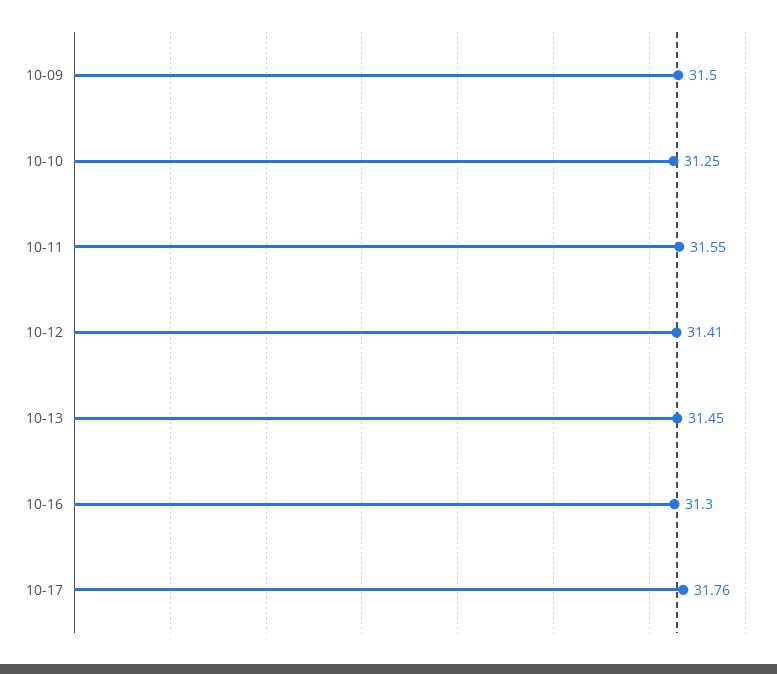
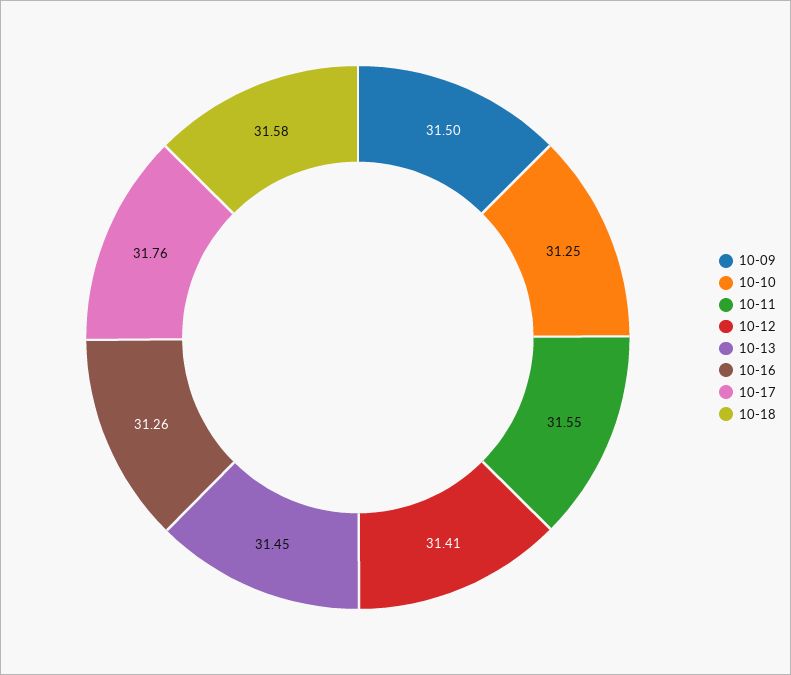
10-16: 31.3 -> 31.26
10-18: none -> 31.58

